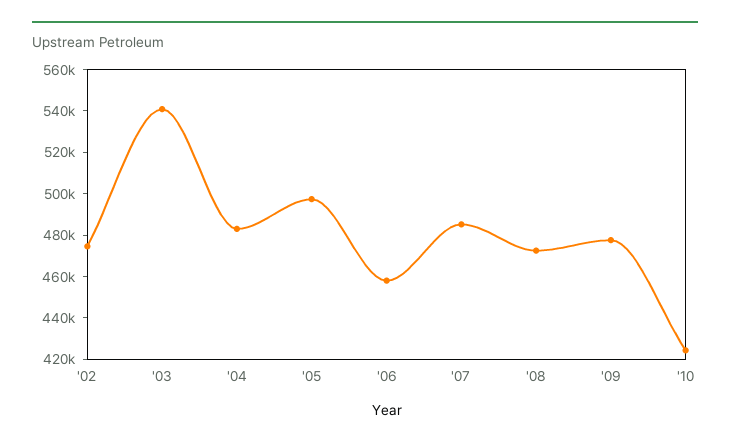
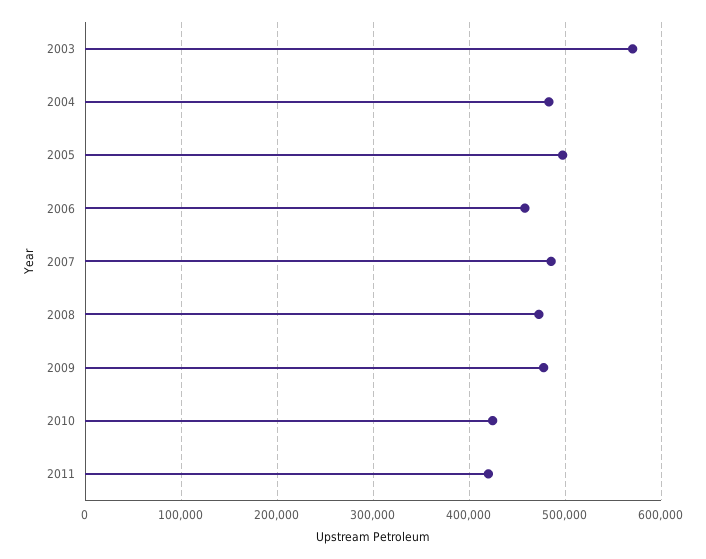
'02: 475000 -> none
'03: 540000 -> 570000
2011: none -> 420000

